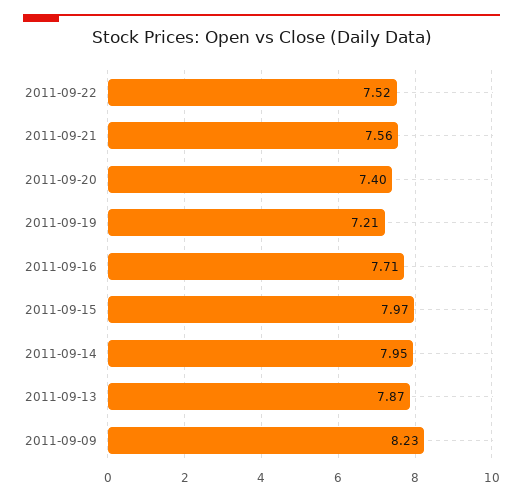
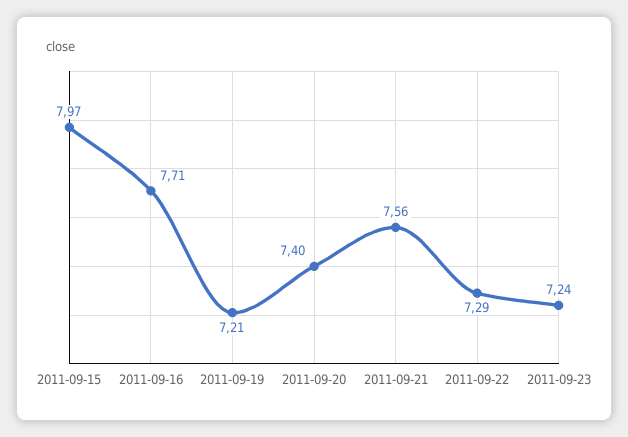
2011-09-22: 7.52 -> 7.29
2011-09-14: 7.95 -> none
2011-09-13: 7.87 -> none
2011-09-09: 8.23 -> none
2011-09-23: none -> 7.24

